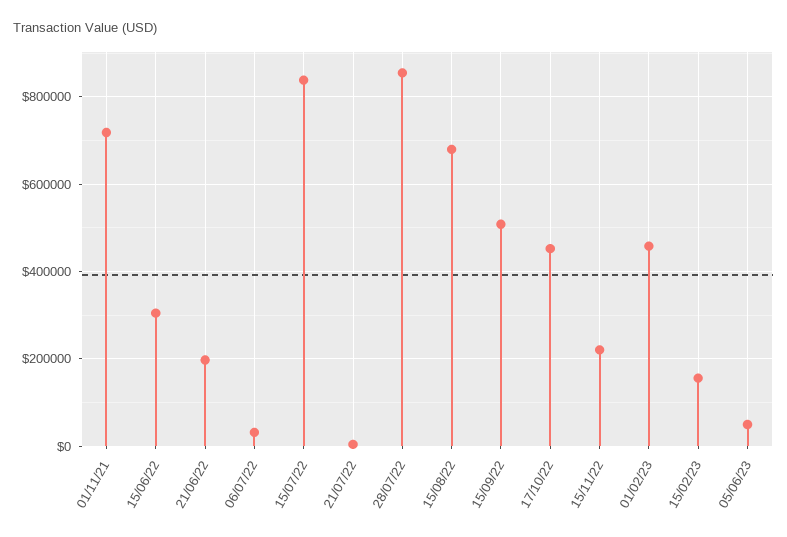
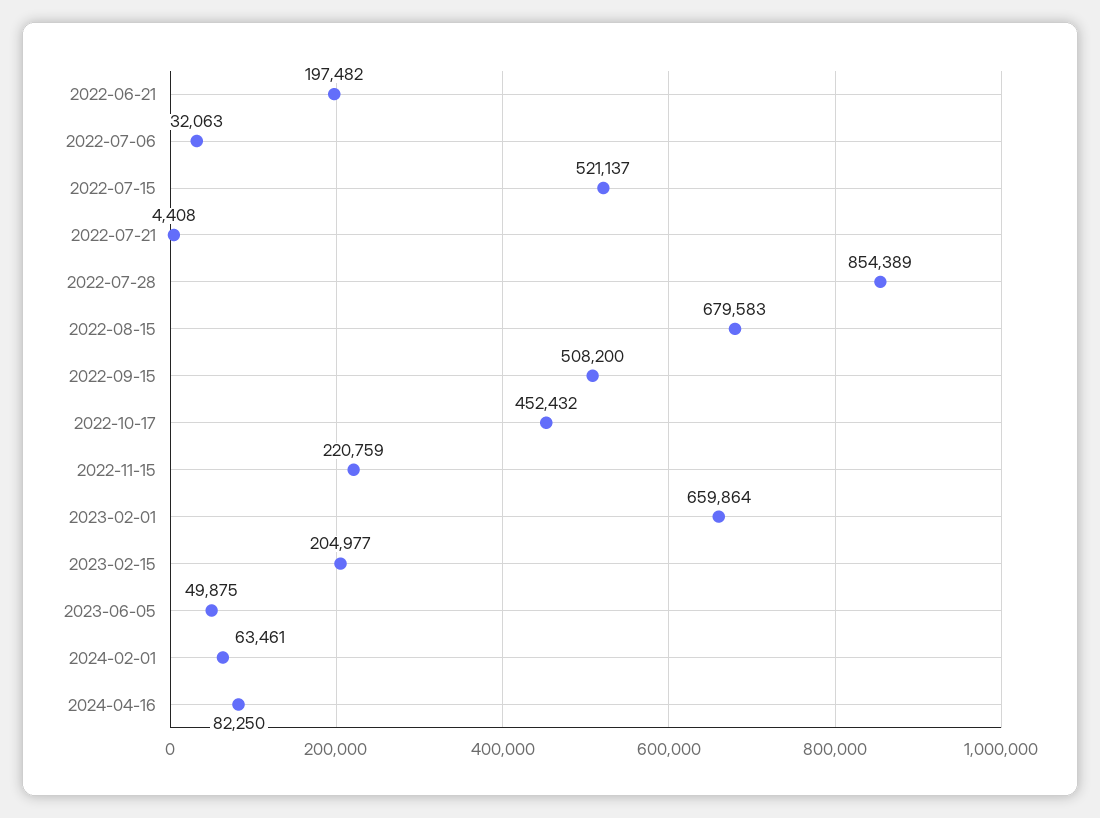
01/11/21: 720000 -> none
15/06/22: 300000 -> none
15/07/22: 840000 -> 521137
01/02/23: 460000 -> 659864
15/02/23: 160000 -> 204977
2024-02-01: none -> 63461
2024-04-16: none -> 82250

